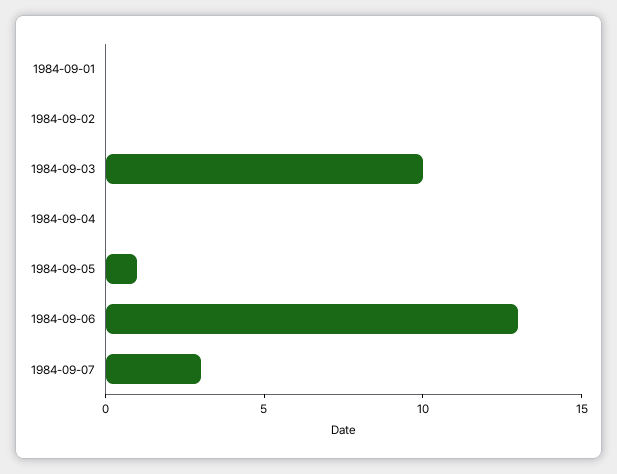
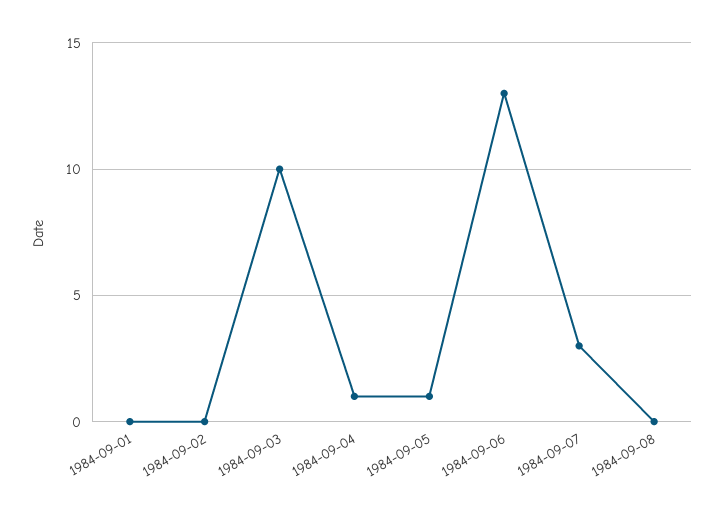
1984-09-04: 0 -> 1
1984-09-08: none -> 0

